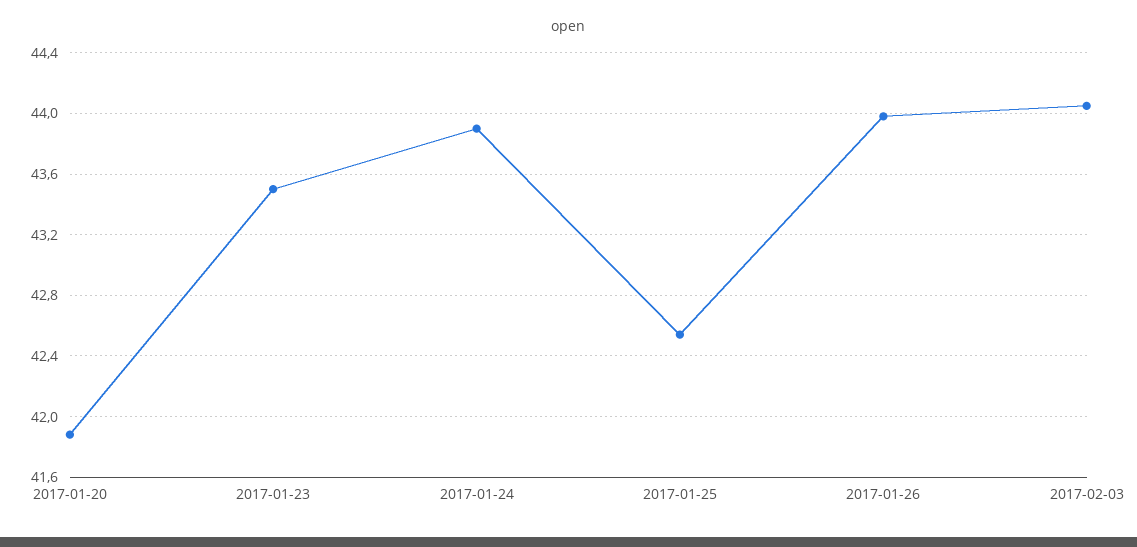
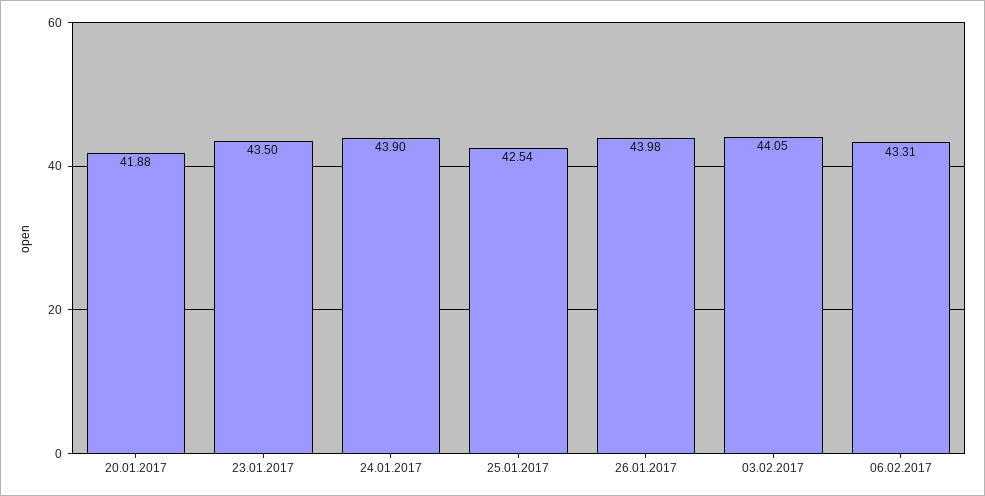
06.02.2017: none -> 43.31

